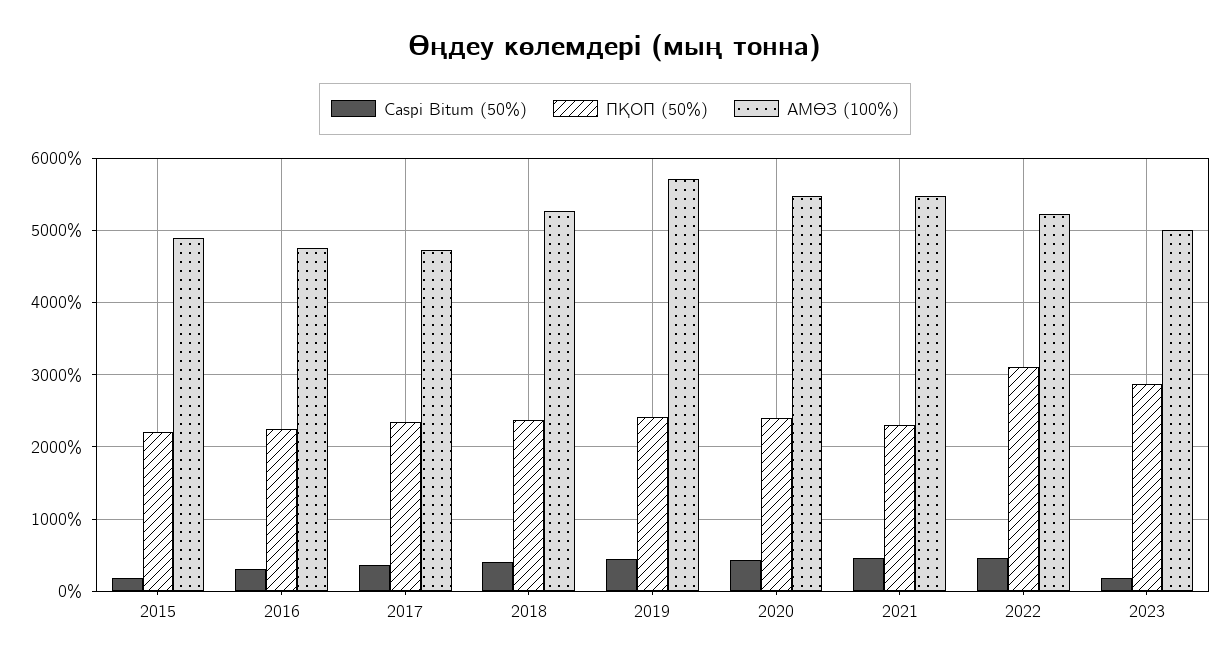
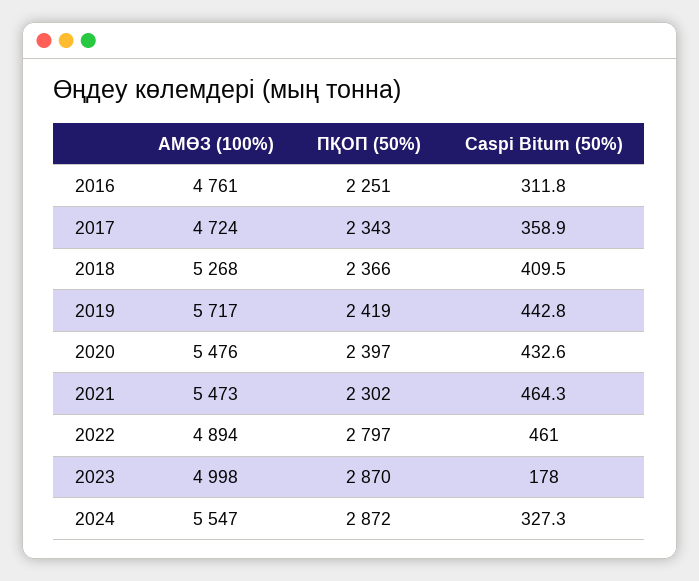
Caspi Bitum (50%), 2015: 200 -> none
ПҚОП (50%), 2015: 2200 -> none
АМӨЗ (100%), 2015: 4900 -> none
ПҚОП (50%), 2022: 3100 -> 2797
АМӨЗ (100%), 2022: 5200 -> 4894
АМӨЗ (100%), 2024: none -> 5547
ПҚОП (50%), 2024: none -> 2872
Caspi Bitum (50%), 2024: none -> 327.3

